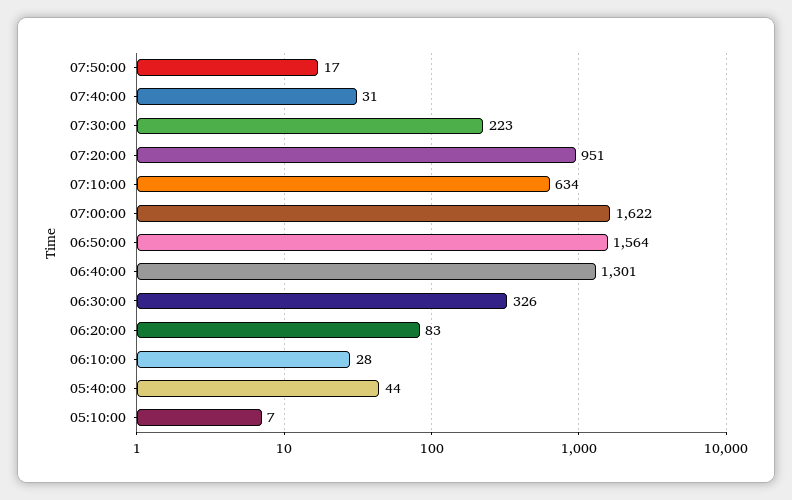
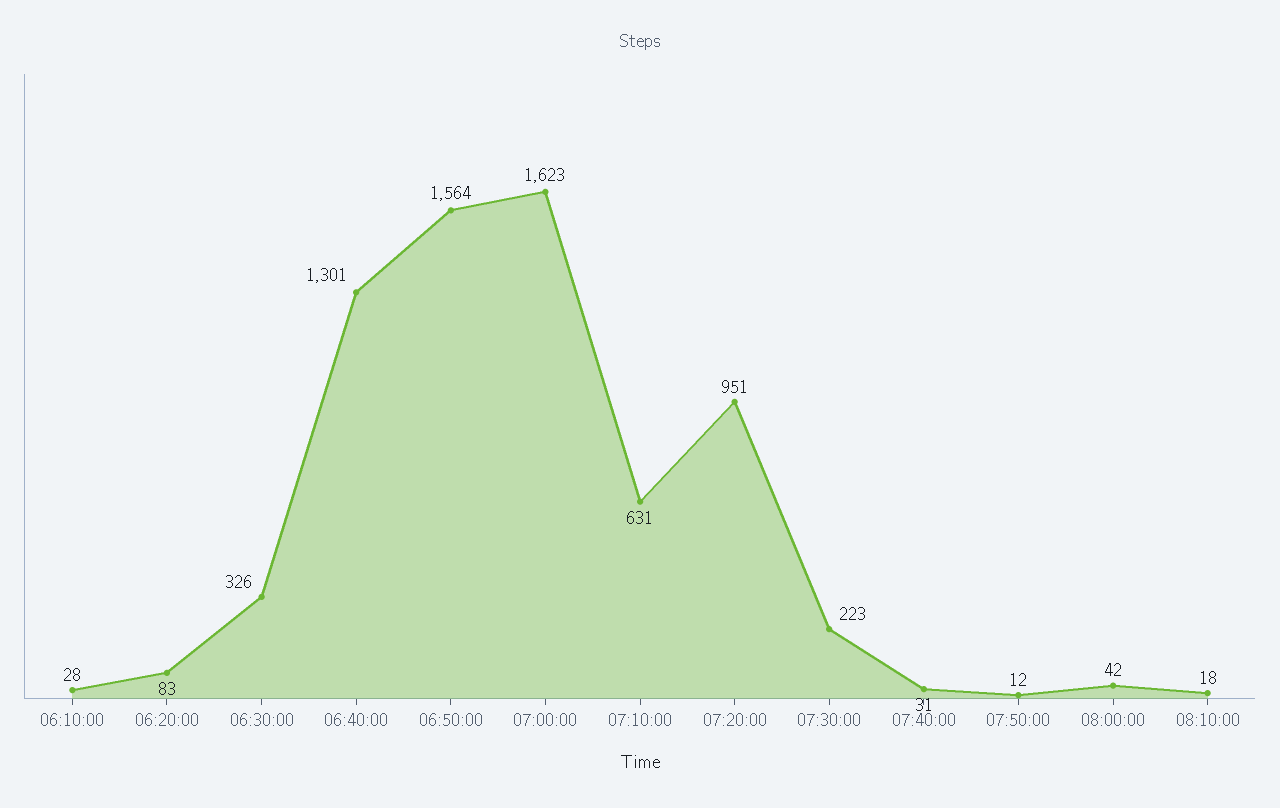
07:50:00: 17 -> 12
07:10:00: 634 -> 631
07:00:00: 1622 -> 1623
05:40:00: 44 -> none
05:10:00: 7 -> none
08:00:00: none -> 42
08:10:00: none -> 18

